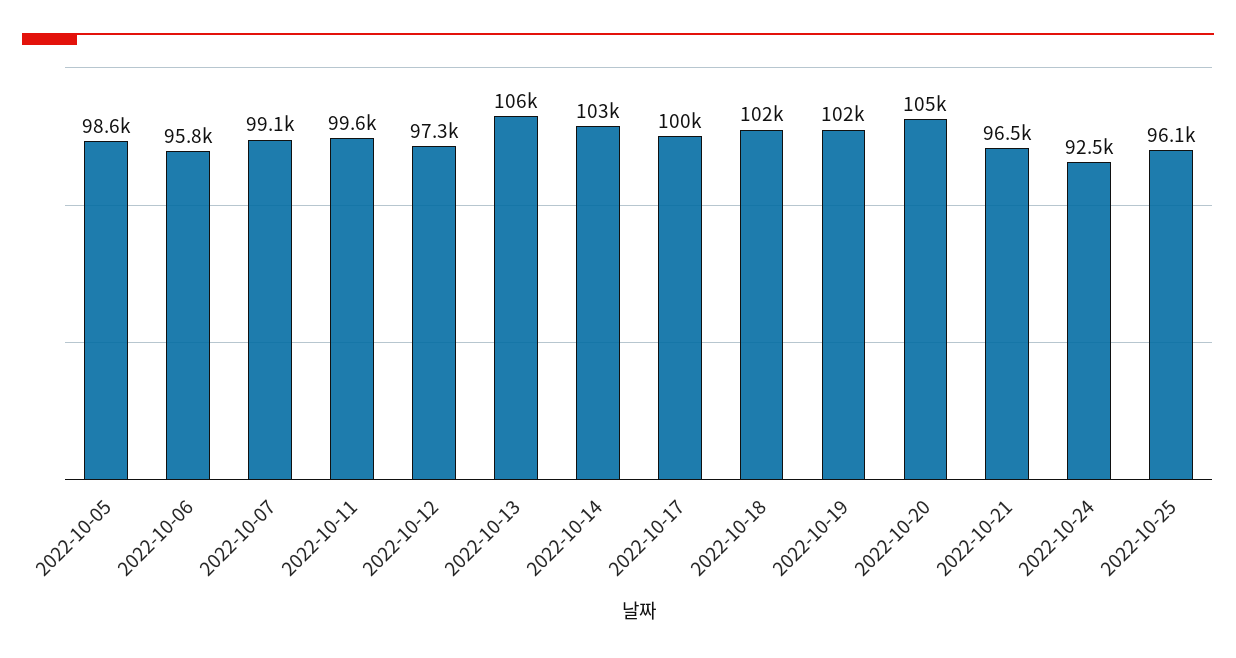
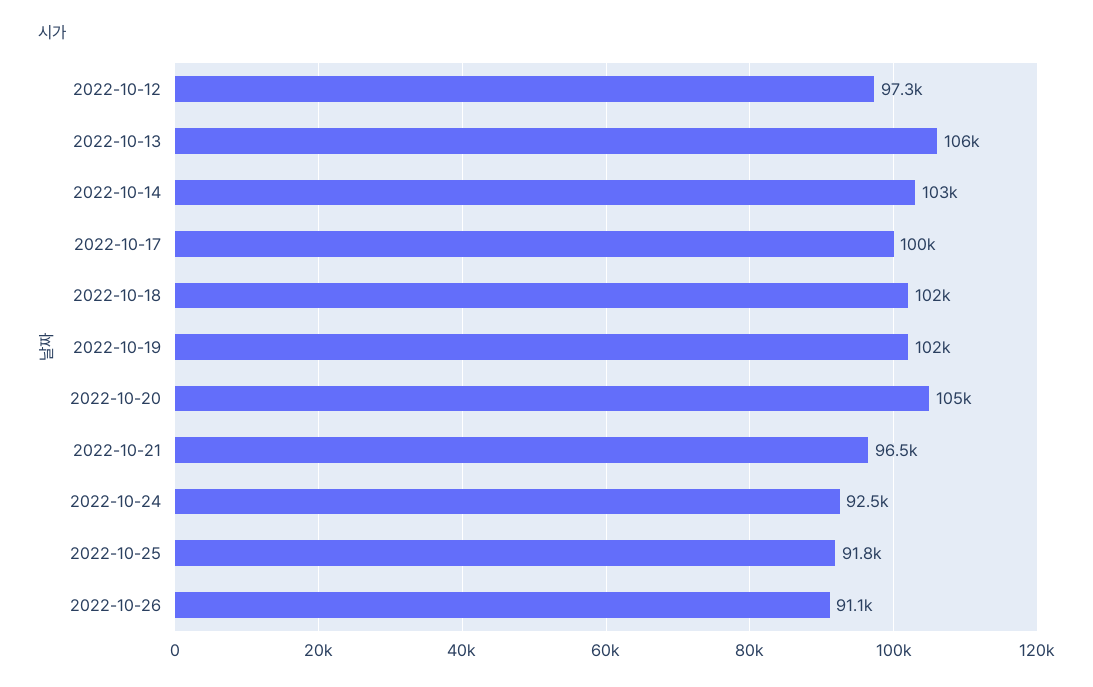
2022-10-05: 98600 -> none
2022-10-06: 95800 -> none
2022-10-07: 99100 -> none
2022-10-11: 99600 -> none
2022-10-25: 96100 -> 91800
2022-10-26: none -> 91100

